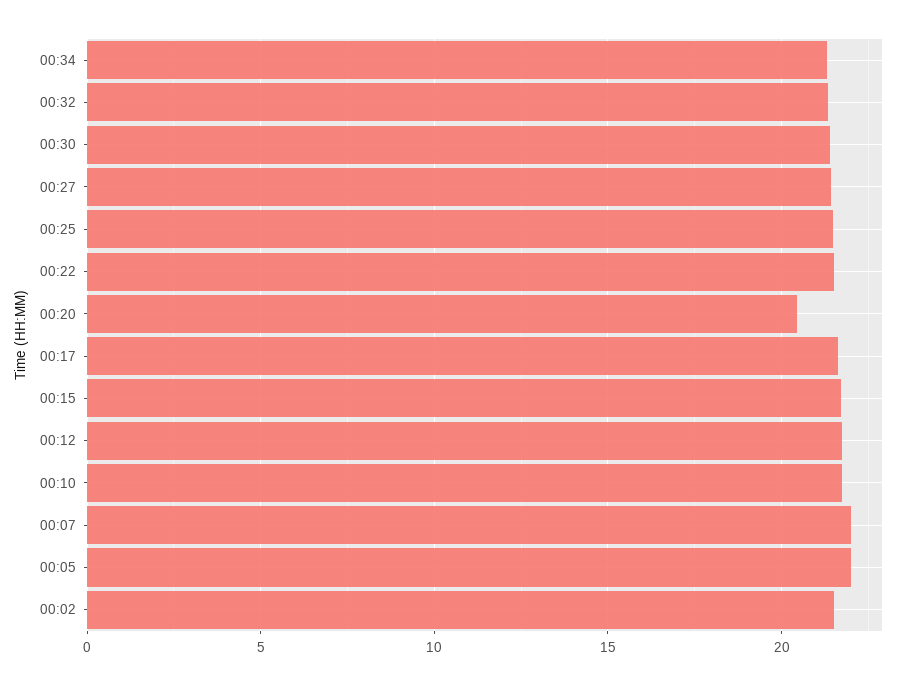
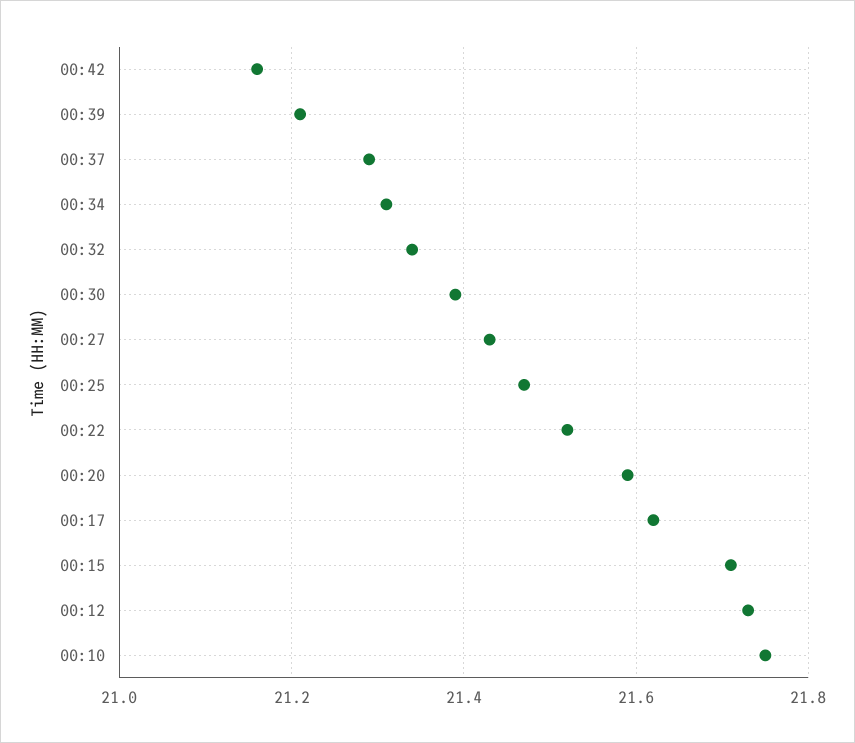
00:20: 20.5 -> 21.6
00:07: 22 -> none
00:05: 22 -> none
00:02: 21.5 -> none
00:42: none -> 21.15
00:39: none -> 21.2
00:37: none -> 21.3

